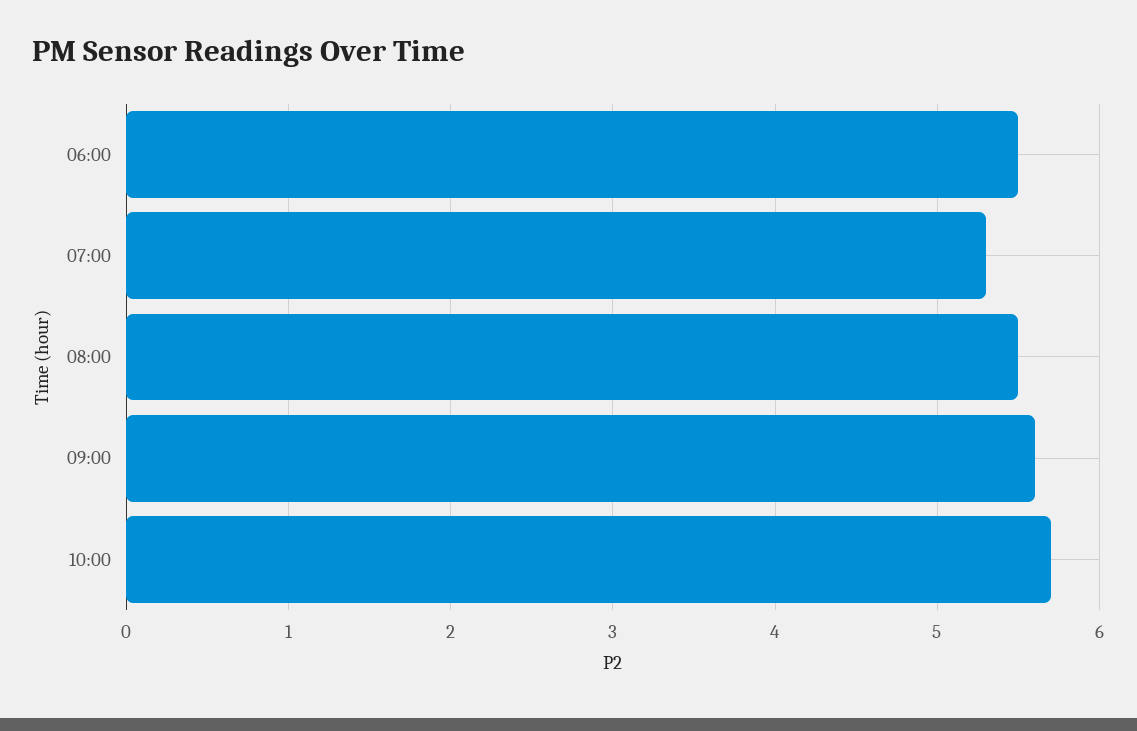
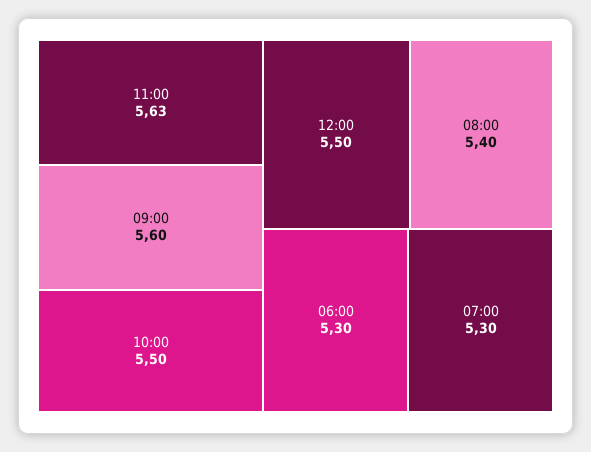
06:00: 5.5 -> 5.3
08:00: 5.5 -> 5.4
10:00: 5.7 -> 5.5
11:00: none -> 5.63
12:00: none -> 5.5

